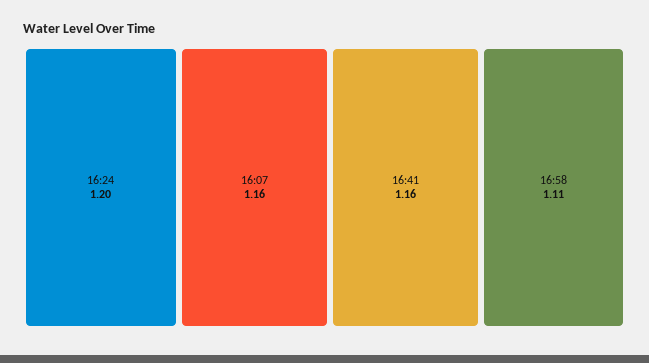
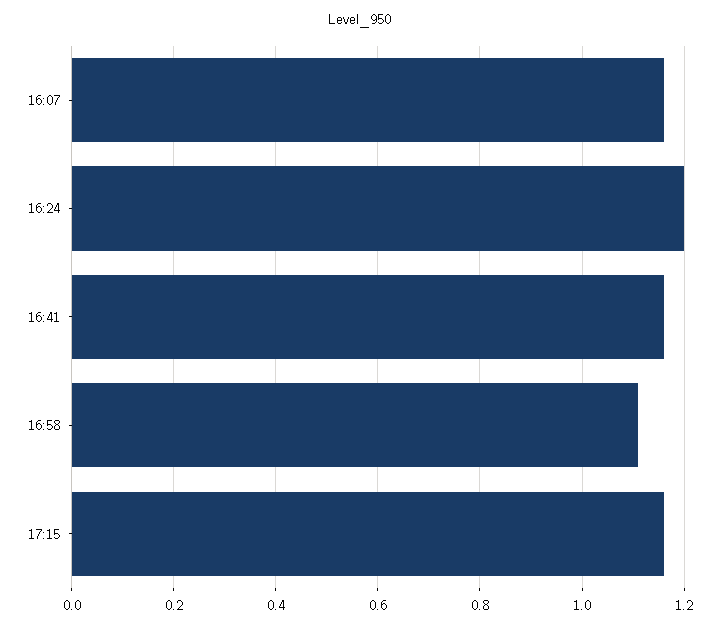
17:15: none -> 1.15

